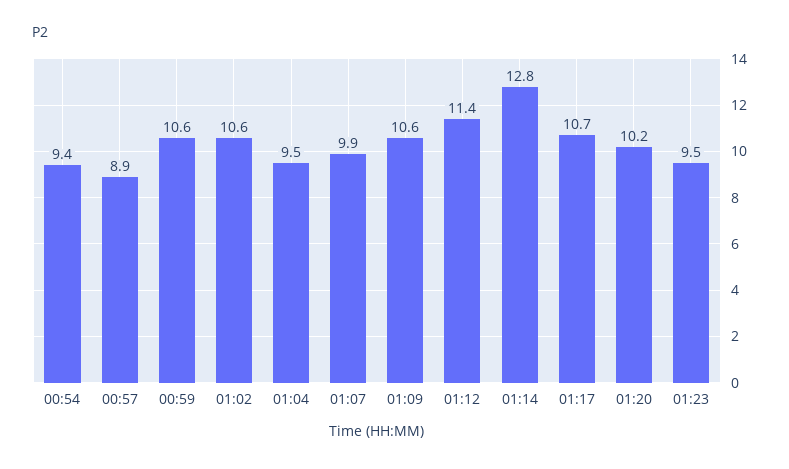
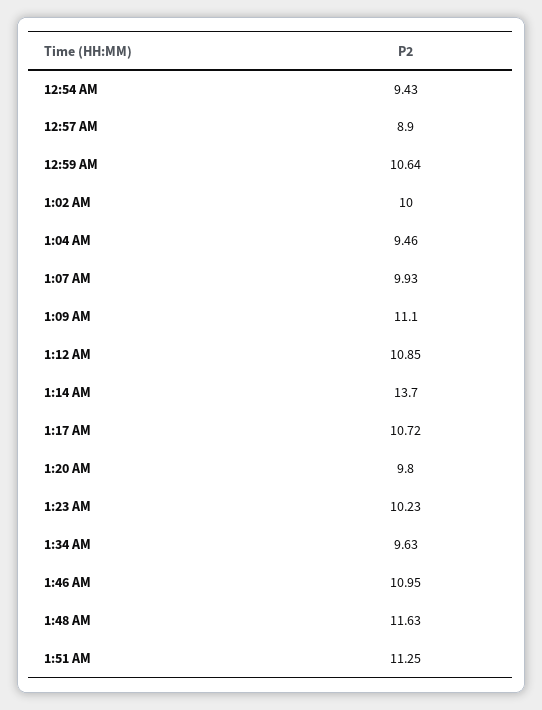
01:02: 10.6 -> 10
01:09: 10.6 -> 11.1
01:12: 11.4 -> 10.85
01:14: 12.8 -> 13.7
01:20: 10.2 -> 9.8
01:23: 9.5 -> 10.23
1:34 AM: none -> 9.63
1:46 AM: none -> 10.95
1:48 AM: none -> 11.63
1:51 AM: none -> 11.25

